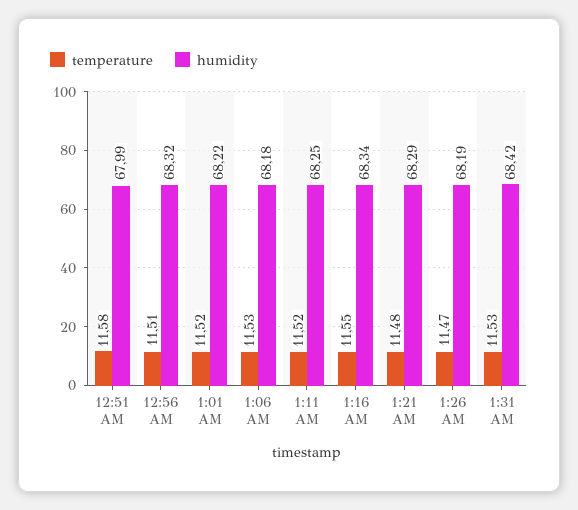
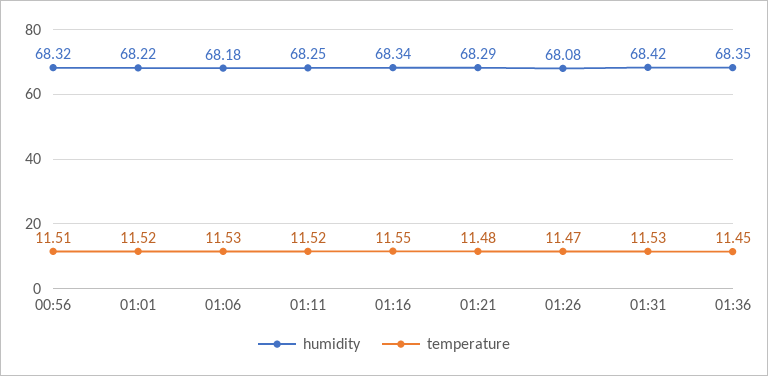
temperature, 12:51 AM: 11.58 -> none
humidity, 12:51 AM: 67.99 -> none
humidity, 1:26 AM: 68.19 -> 68.08
humidity, 01:36: none -> 68.35
temperature, 01:36: none -> 11.45

